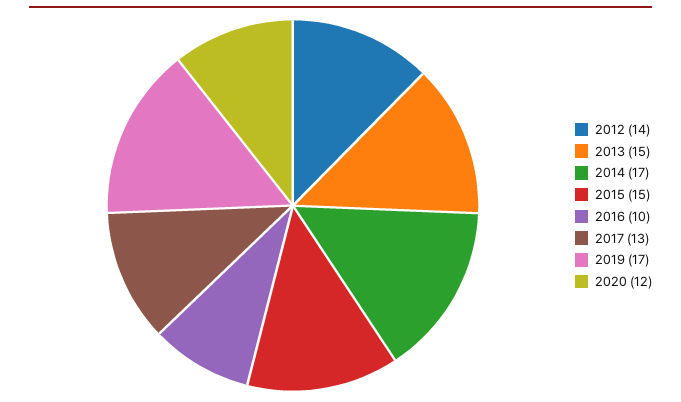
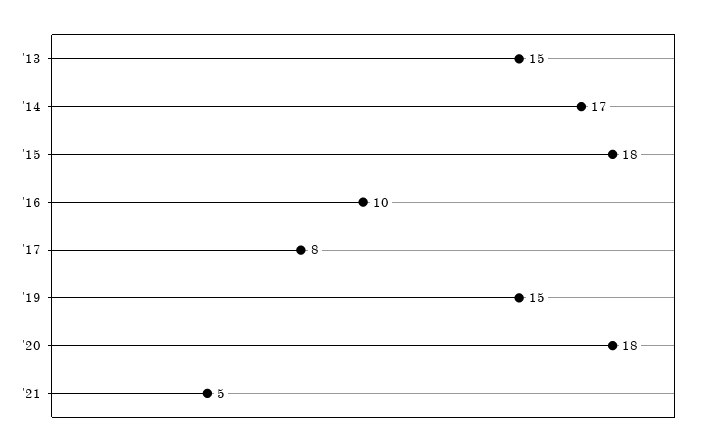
2012: 14 -> none
2015: 15 -> 18
2017: 13 -> 8
2019: 17 -> 15
2020: 12 -> 18
'21: none -> 5

